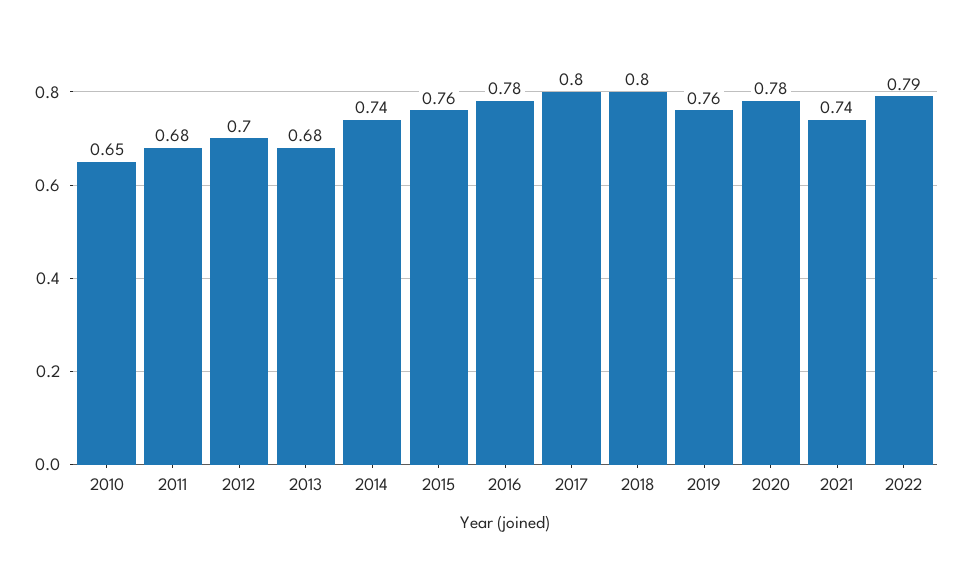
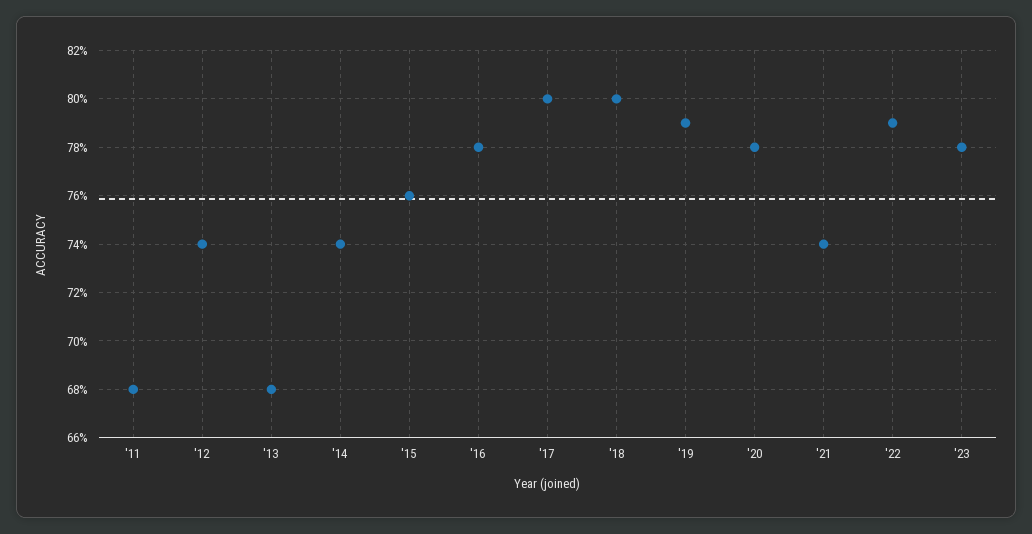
2010: 0.65 -> none
2012: 0.7 -> 0.74
2019: 0.76 -> 0.79
'23: none -> 0.78

